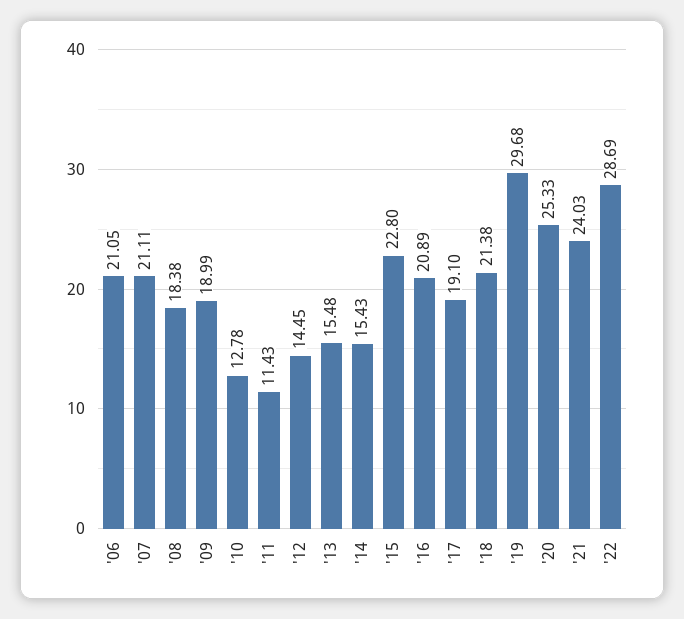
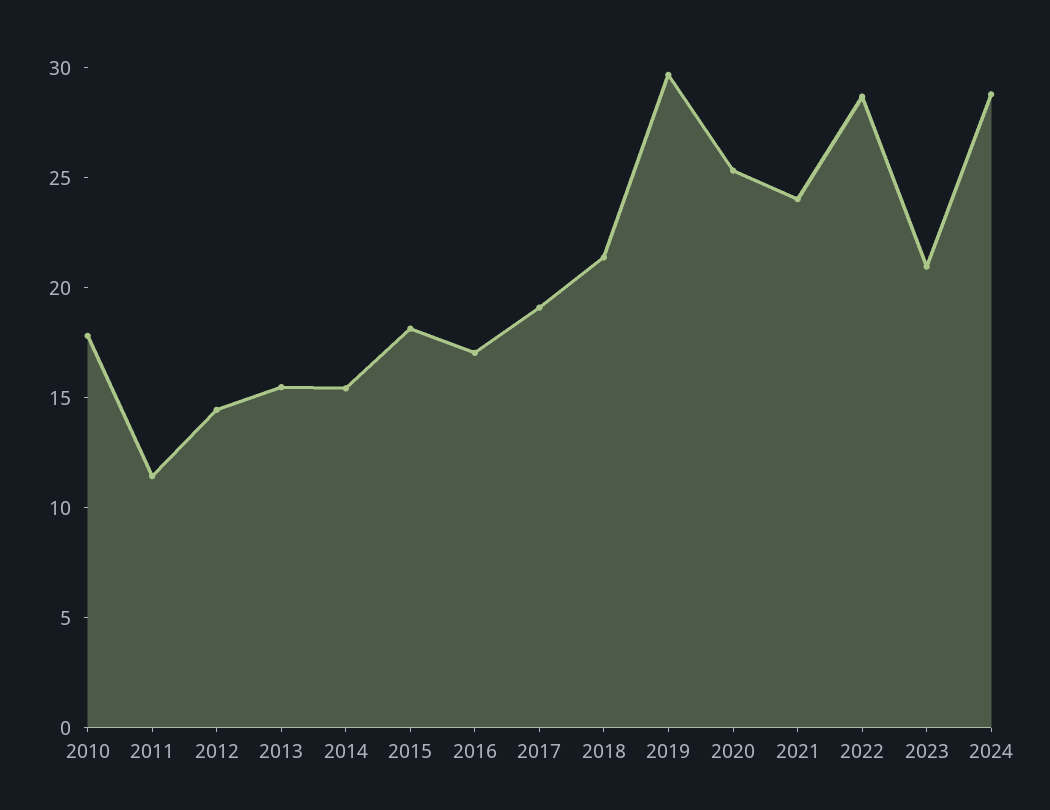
'06: 21.05 -> none
'07: 21.11 -> none
'08: 18.38 -> none
'09: 18.99 -> none
'10: 12.78 -> 18
'15: 22.8 -> 18
'16: 20.89 -> 17
2023: none -> 21
2024: none -> 29

